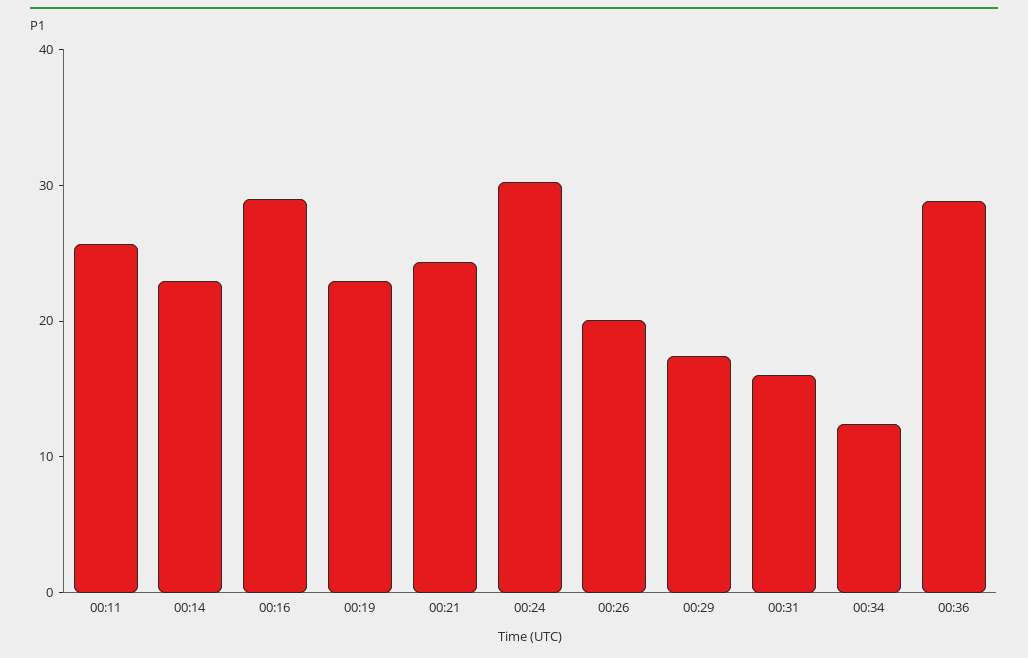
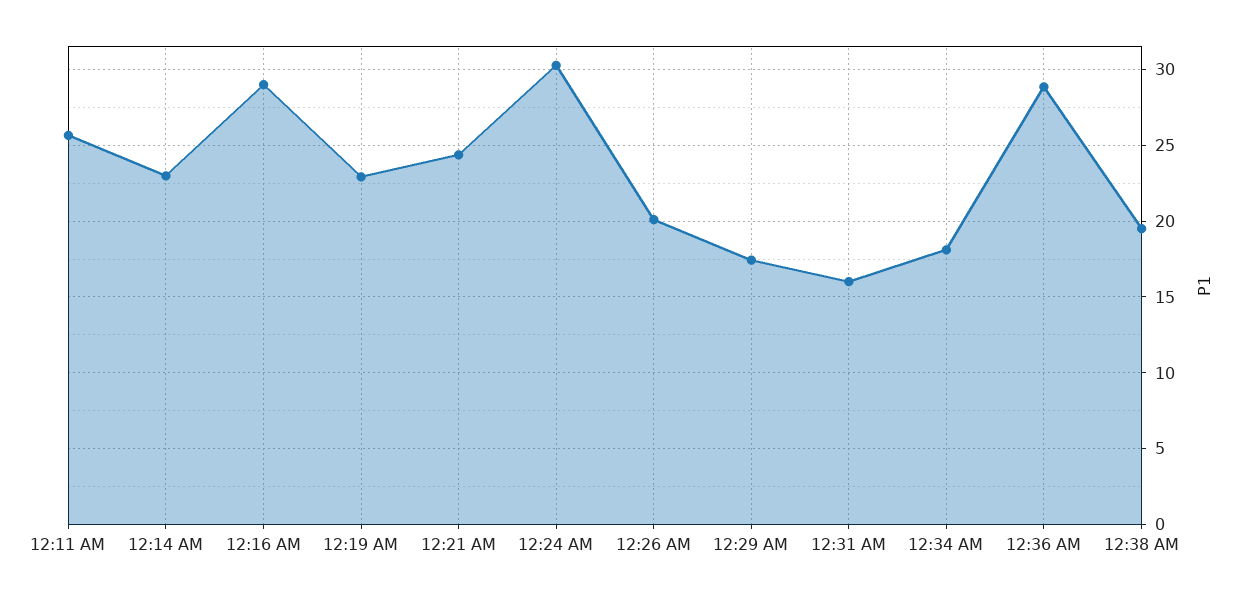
00:34: 12 -> 18
12:38 AM: none -> 19.5

